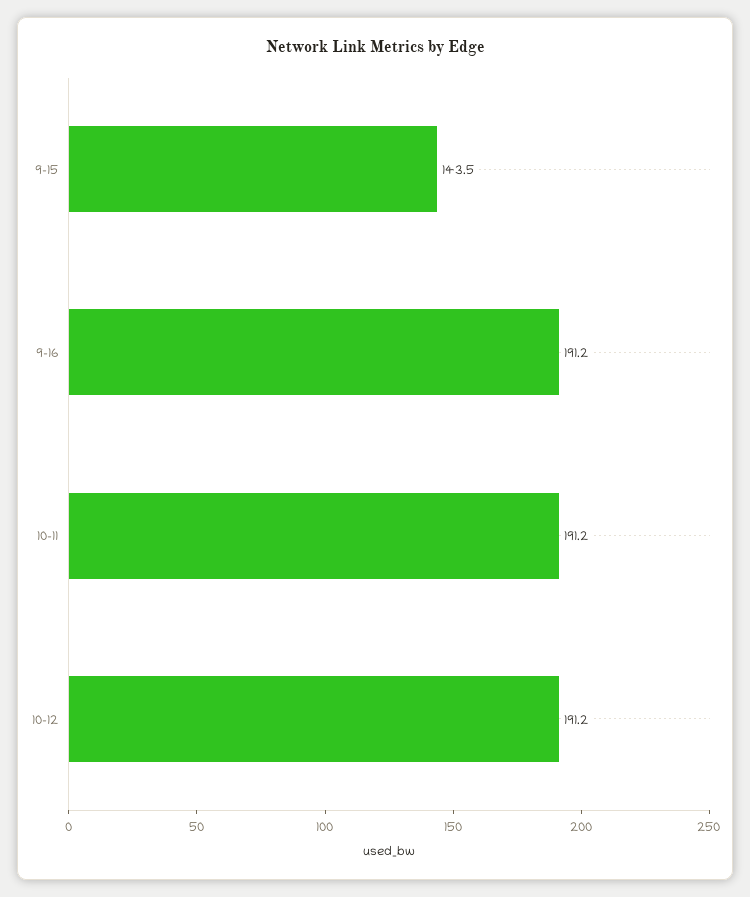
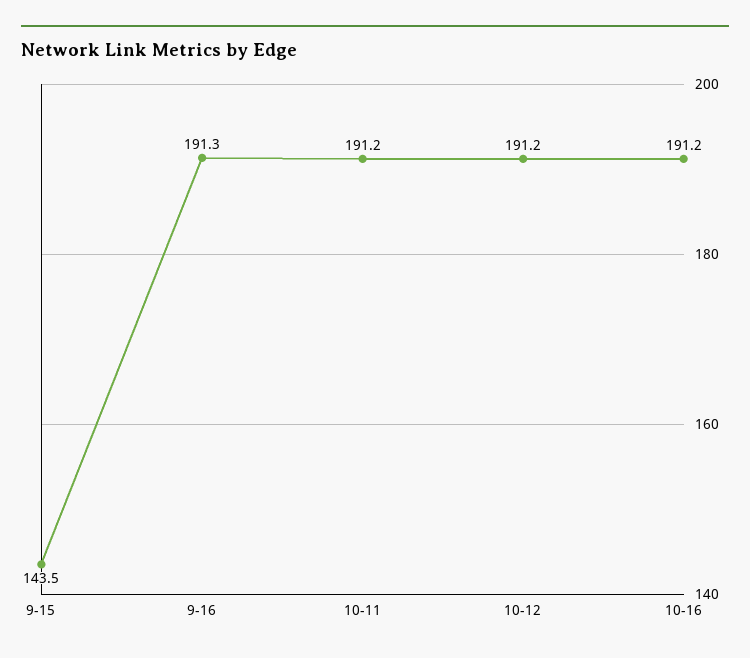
9-16: 191.2 -> 191.3
10-16: none -> 191.2

